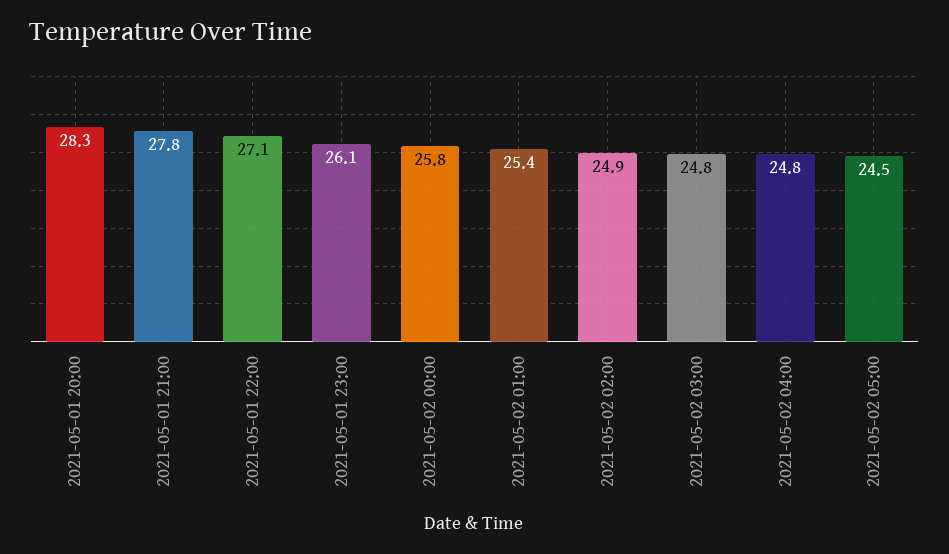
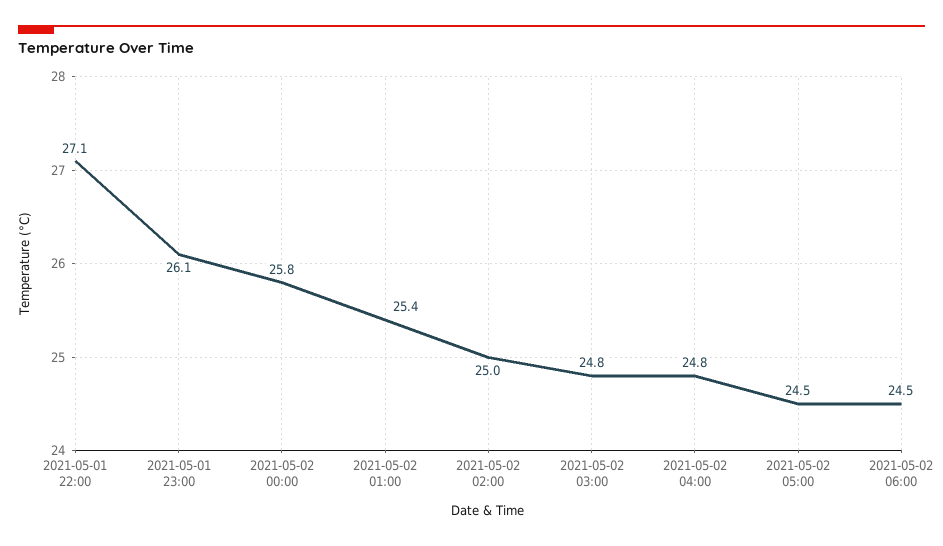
2021-05-01 20:00: 28.3 -> none
2021-05-01 21:00: 27.8 -> none
2021-05-02 02:00: 24.9 -> 25
2021-05-02 06:00: none -> 24.5

